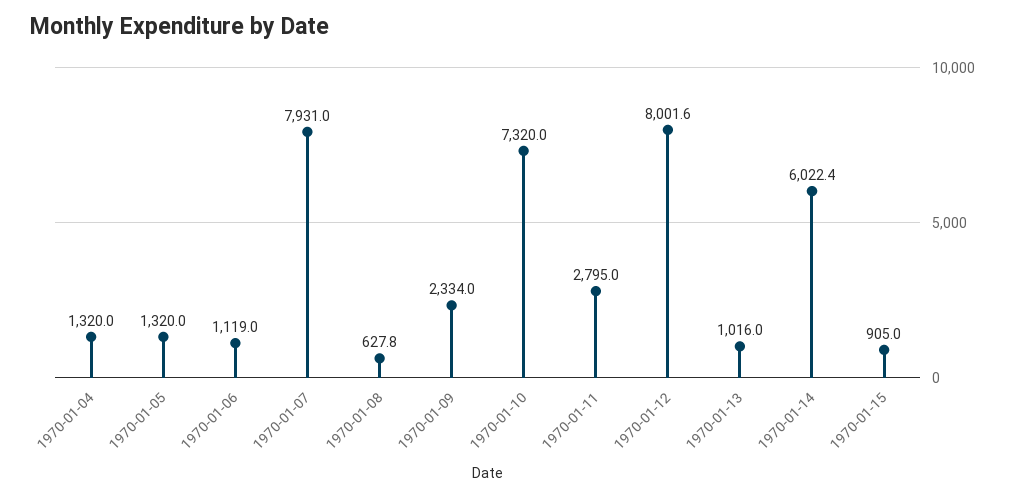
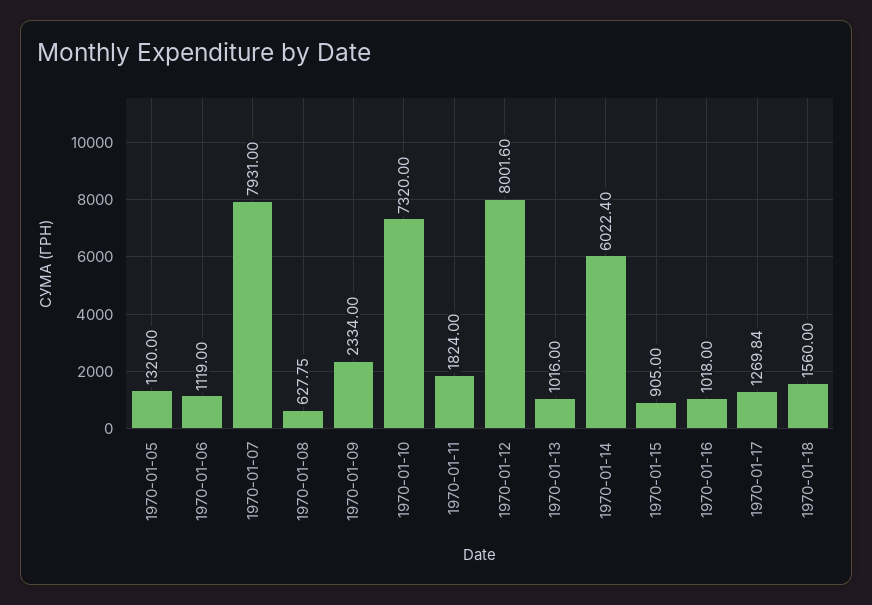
1970-01-04: 1320 -> none
1970-01-11: 2795 -> 1824
1970-01-16: none -> 1018
1970-01-17: none -> 1269.84
1970-01-18: none -> 1560

